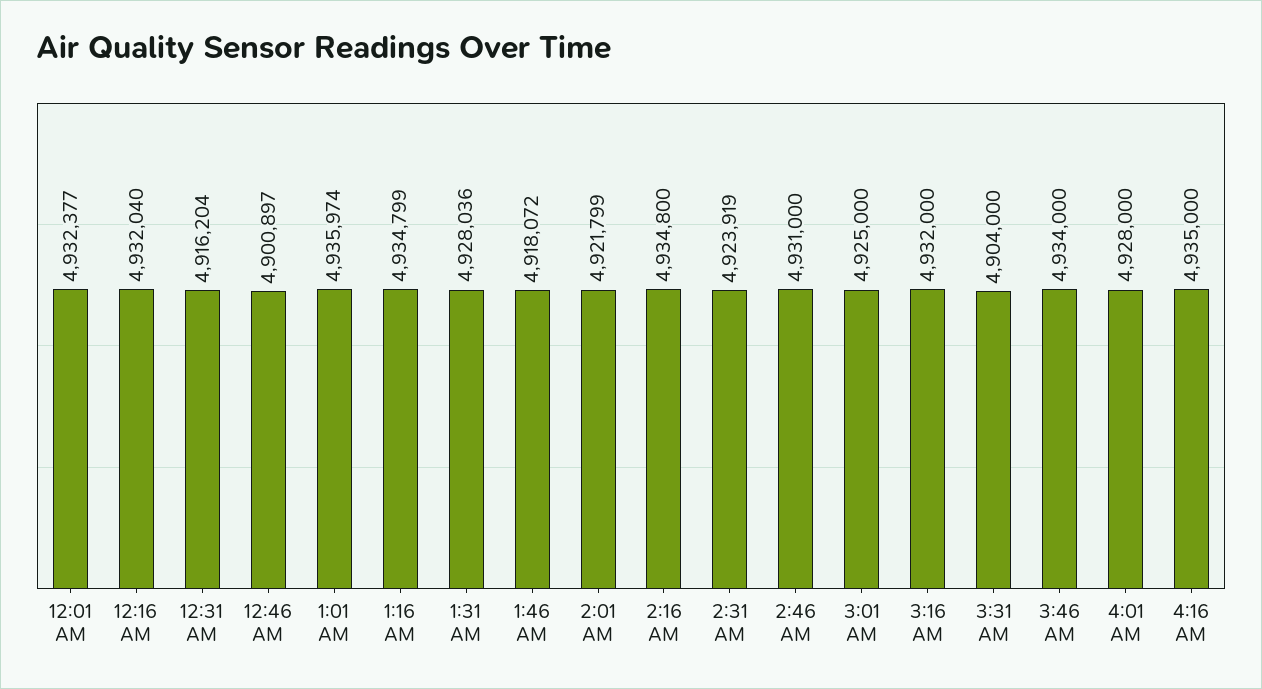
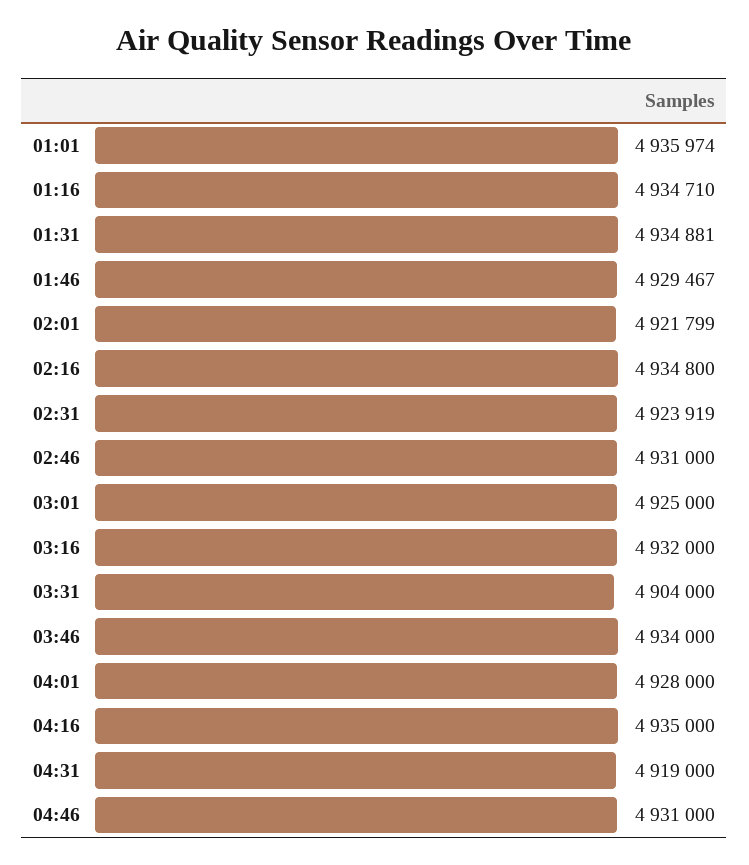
12:01 AM: 4932377 -> none
12:16 AM: 4932040 -> none
12:31 AM: 4916204 -> none
12:46 AM: 4900897 -> none
1:16 AM: 4934799 -> 4934710
1:31 AM: 4928036 -> 4934881
1:46 AM: 4918072 -> 4929467
04:31: none -> 4919000
04:46: none -> 4931000

